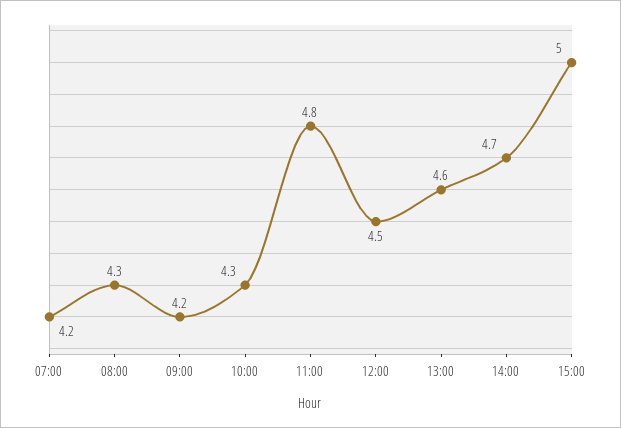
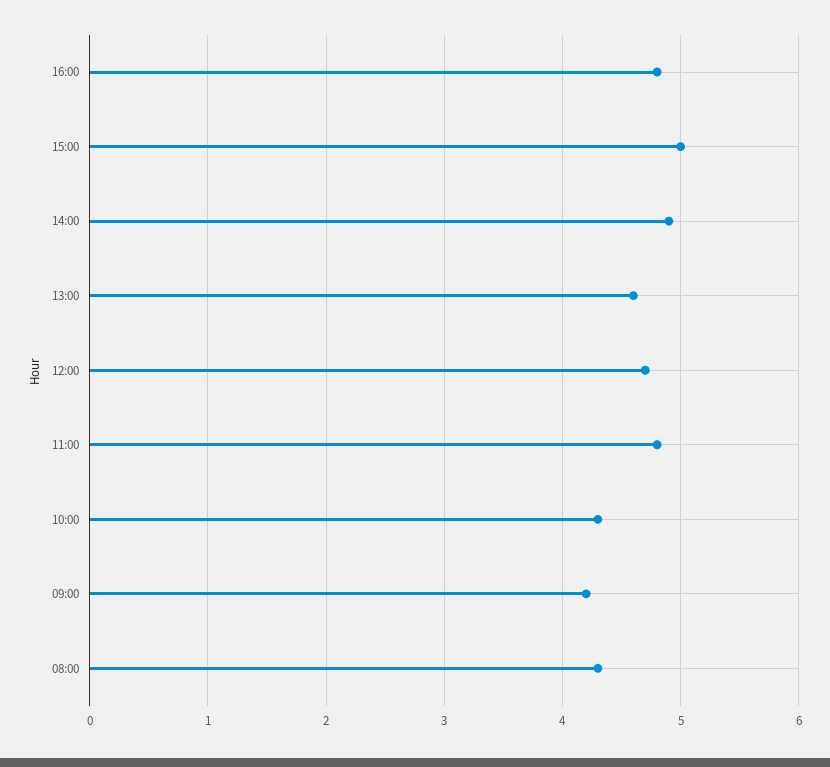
07:00: 4.2 -> none
12:00: 4.5 -> 4.7
14:00: 4.7 -> 4.9
16:00: none -> 4.8

